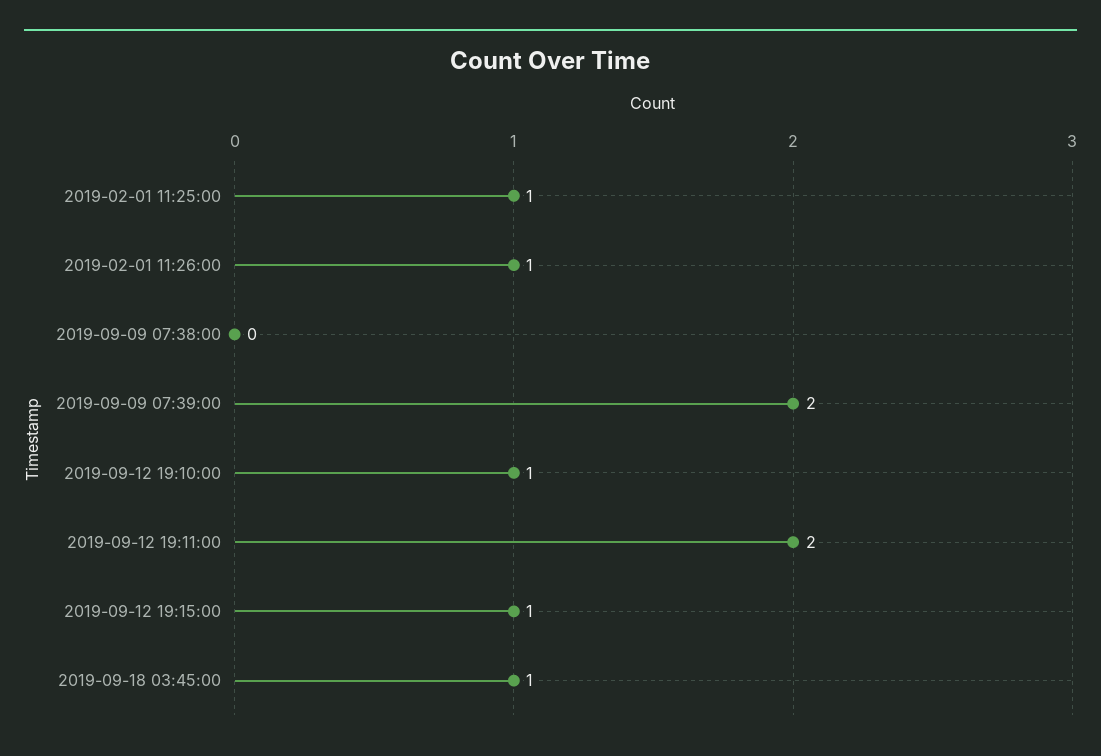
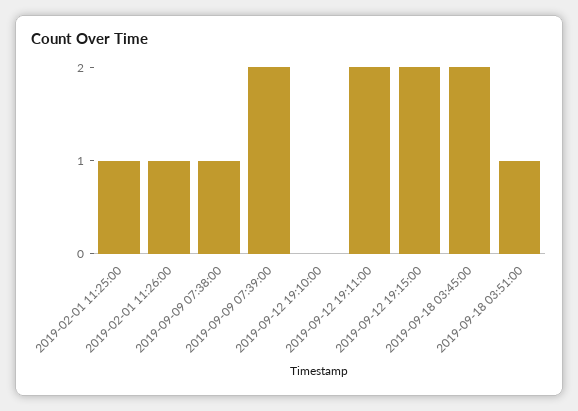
2019-09-09 07:38:00: 0 -> 1
2019-09-12 19:10:00: 1 -> 0
2019-09-12 19:15:00: 1 -> 2
2019-09-18 03:45:00: 1 -> 2
2019-09-18 03:51:00: none -> 1

